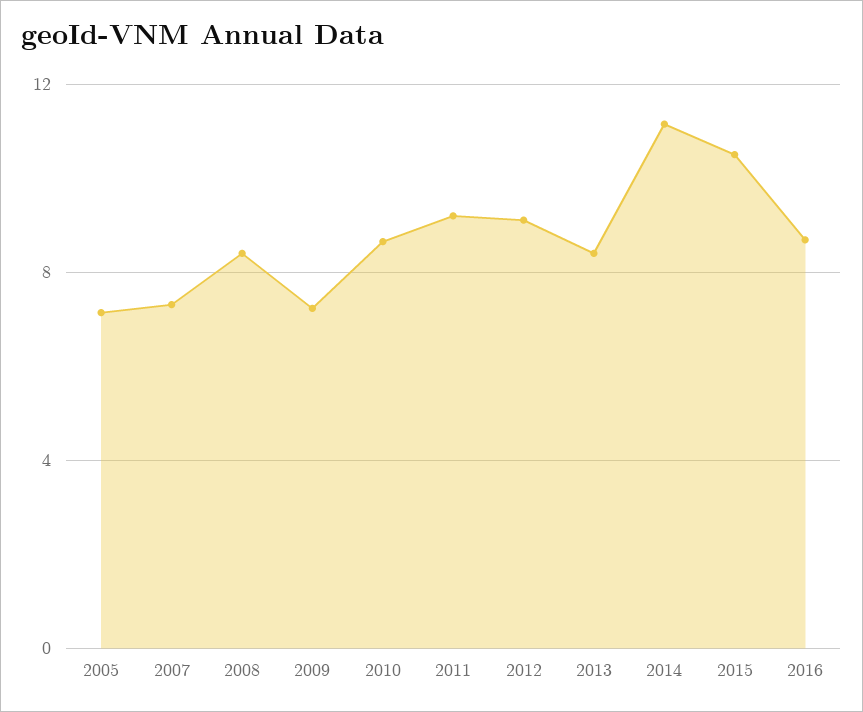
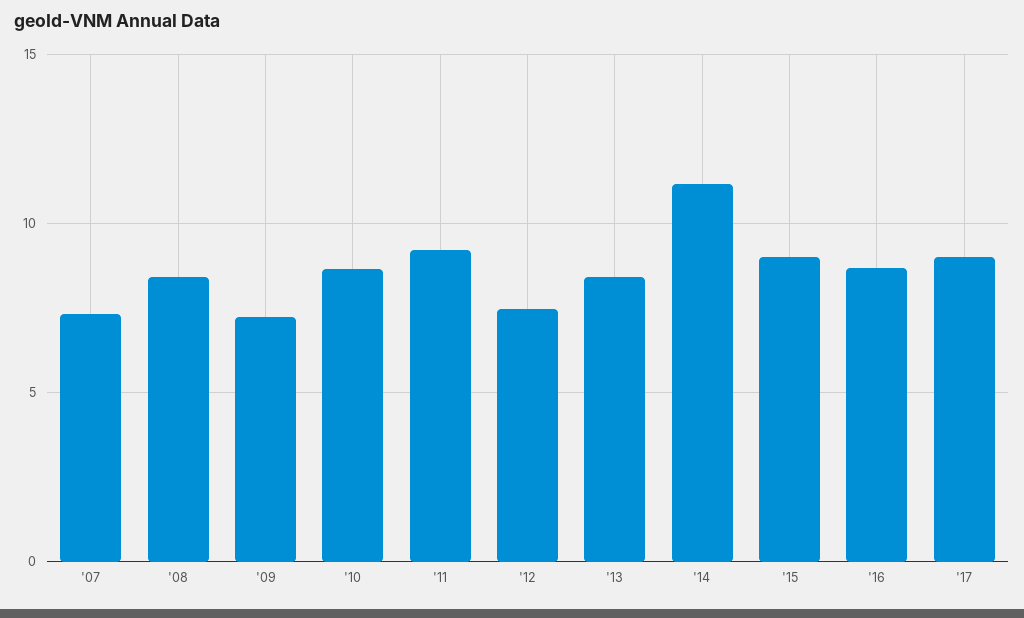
2005: 7 -> none
2012: 9 -> 7.5
2015: 10.5 -> 9
'17: none -> 9

